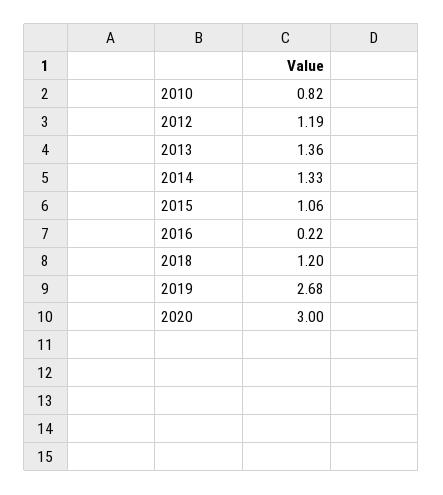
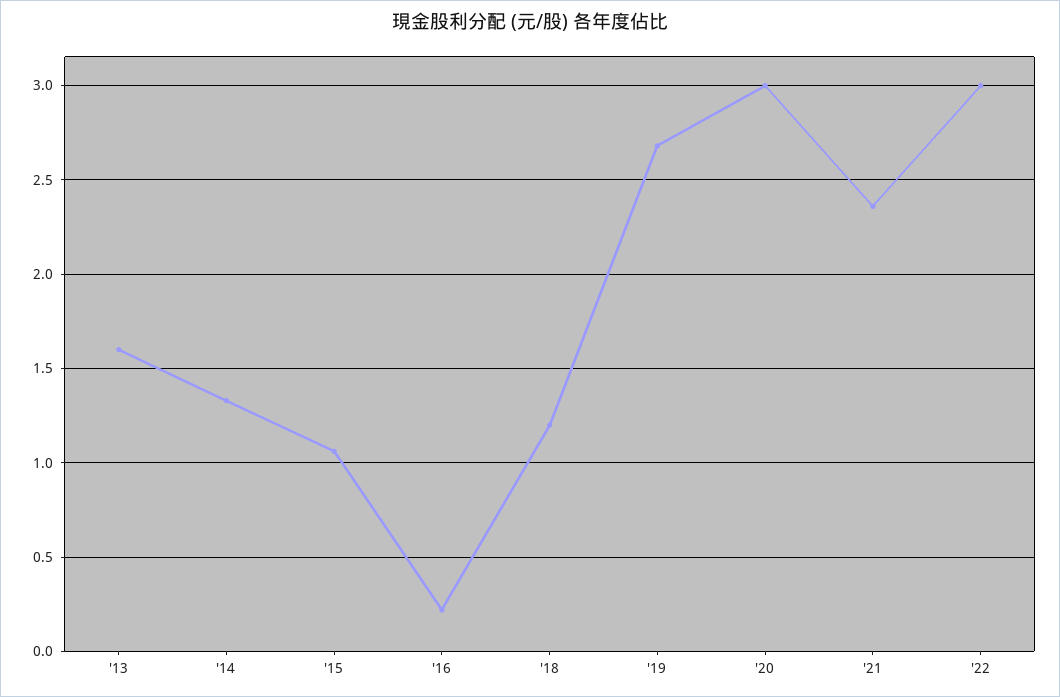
2010: 0.82 -> none
2012: 1.19 -> none
2013: 1.36 -> 1.6
'21: none -> 2.35
'22: none -> 3

